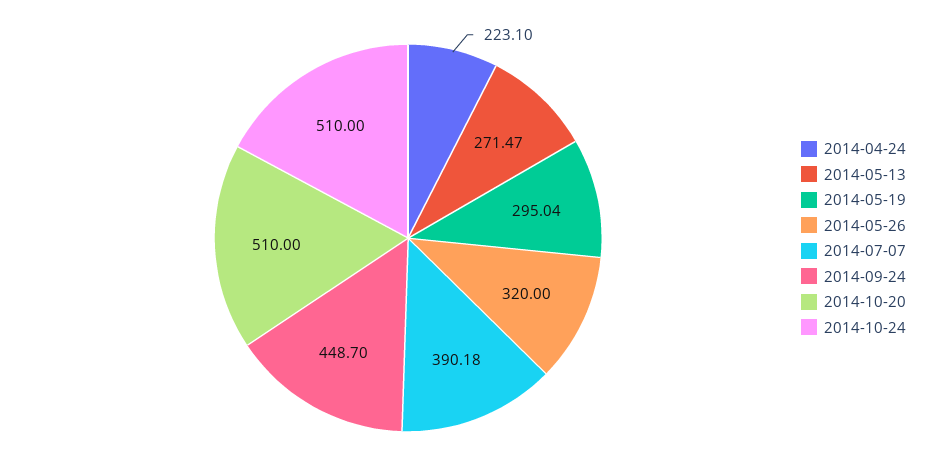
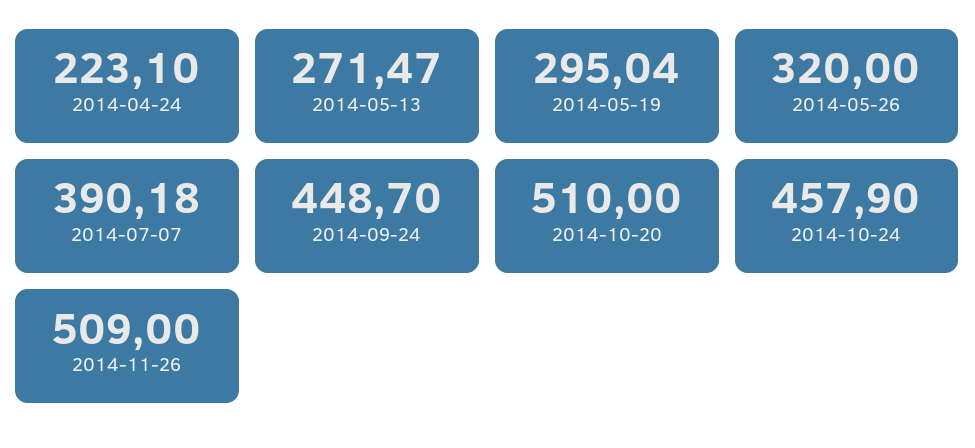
2014-10-24: 510 -> 457.9
2014-11-26: none -> 509

